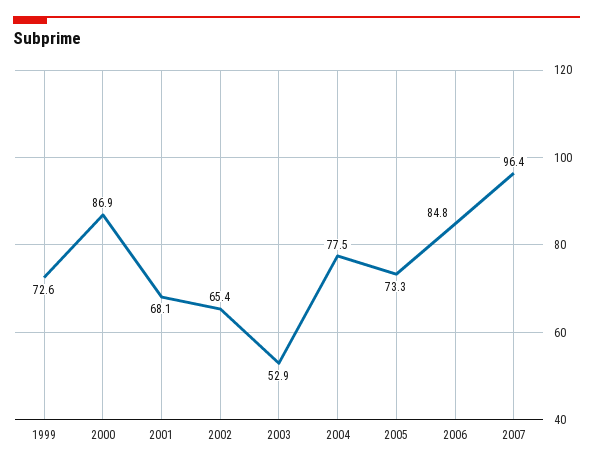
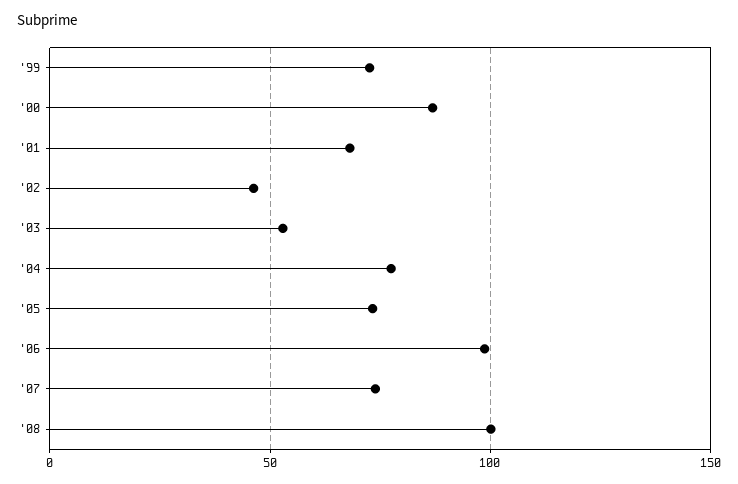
2002: 65.4 -> 45
2006: 84.8 -> 100
2007: 96.4 -> 75
'08: none -> 100

